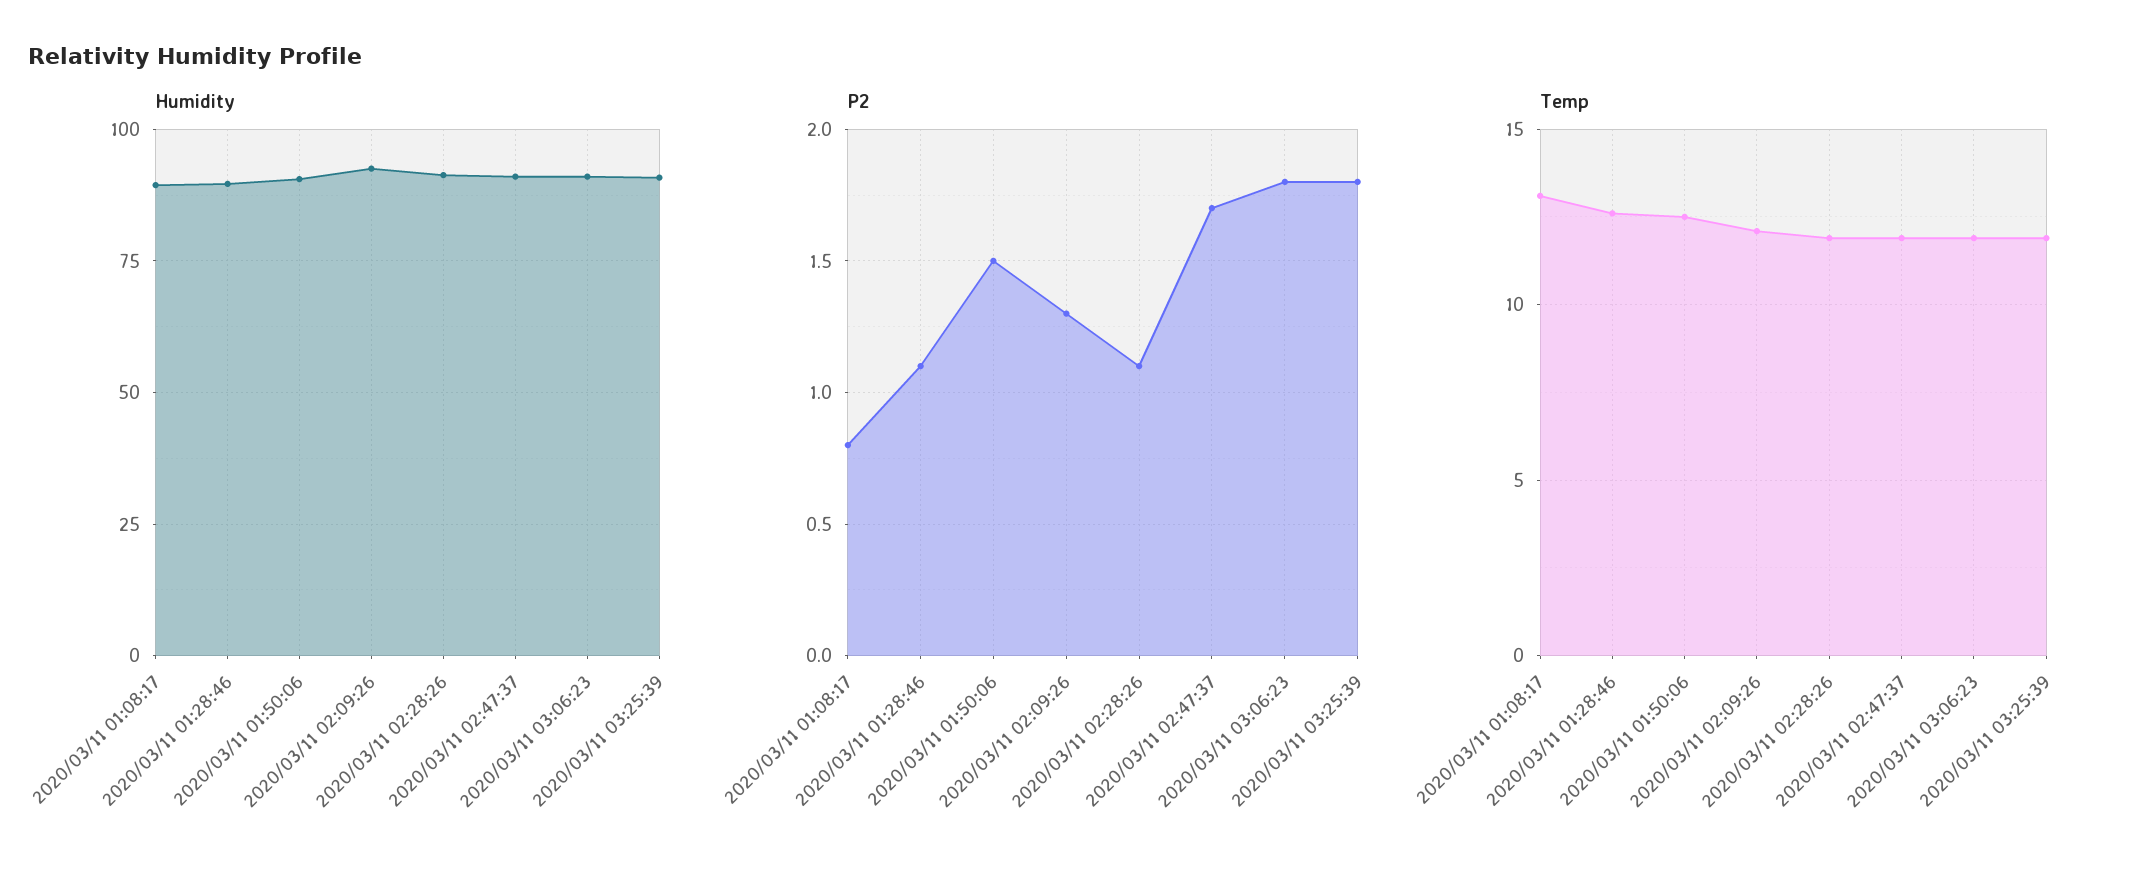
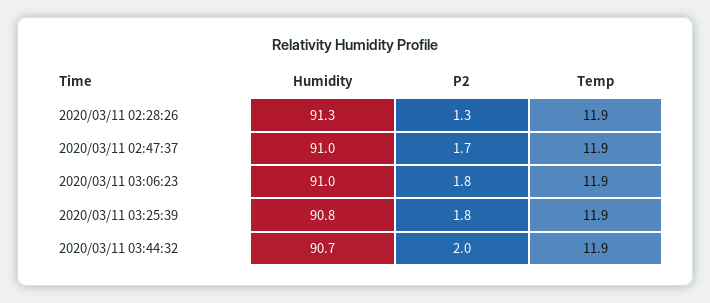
Humidity, 2020/03/11 01:08:17: 90 -> none
Humidity, 2020/03/11 01:28:46: 90 -> none
Humidity, 2020/03/11 01:50:06: 90 -> none
Humidity, 2020/03/11 02:09:26: 92.5 -> none
P2, 2020/03/11 01:08:17: 0.8 -> none
P2, 2020/03/11 01:28:46: 1.1 -> none
P2, 2020/03/11 01:50:06: 1.5 -> none
P2, 2020/03/11 02:09:26: 1.3 -> none
P2, 2020/03/11 02:28:26: 1.1 -> 1.3
Temp, 2020/03/11 01:08:17: 13 -> none
Temp, 2020/03/11 01:28:46: 12.5 -> none
Temp, 2020/03/11 01:50:06: 12.5 -> none
Temp, 2020/03/11 02:09:26: 12 -> none
Humidity, 2020/03/11 03:44:32: none -> 90.7
P2, 2020/03/11 03:44:32: none -> 2
Temp, 2020/03/11 03:44:32: none -> 11.9

